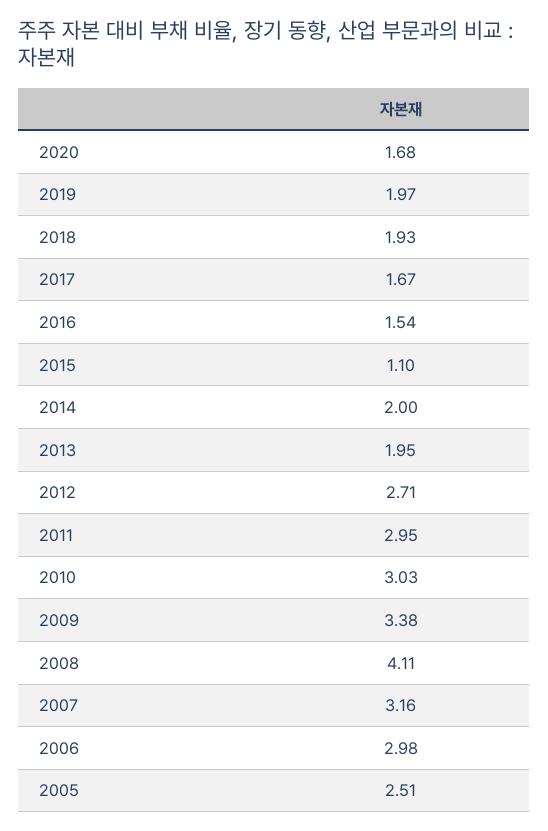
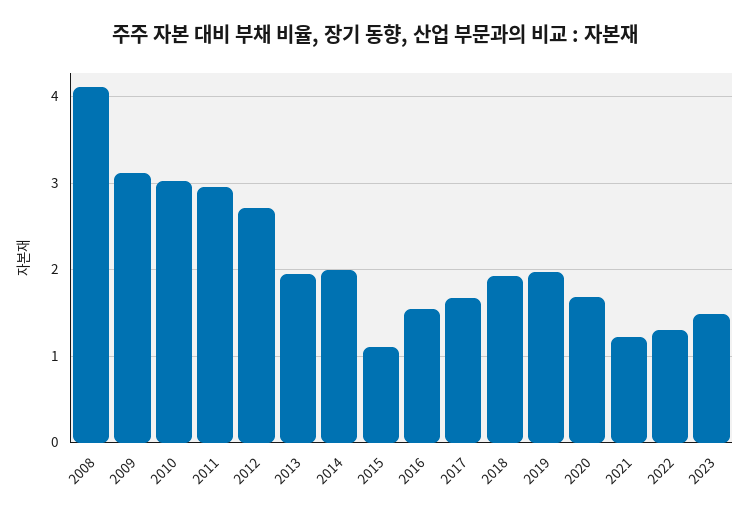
2009: 3.38 -> 3.1
2007: 3.16 -> none
2006: 2.98 -> none
2005: 2.51 -> none
2021: none -> 1.2
2022: none -> 1.3
2023: none -> 1.5

